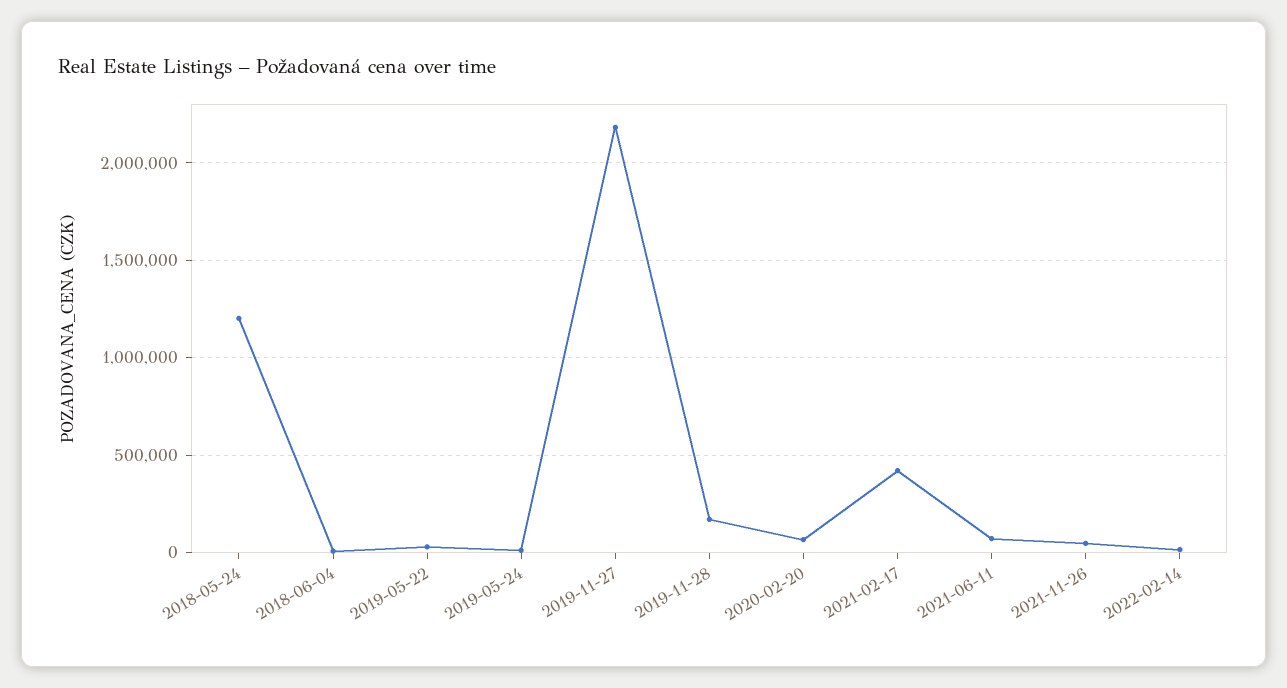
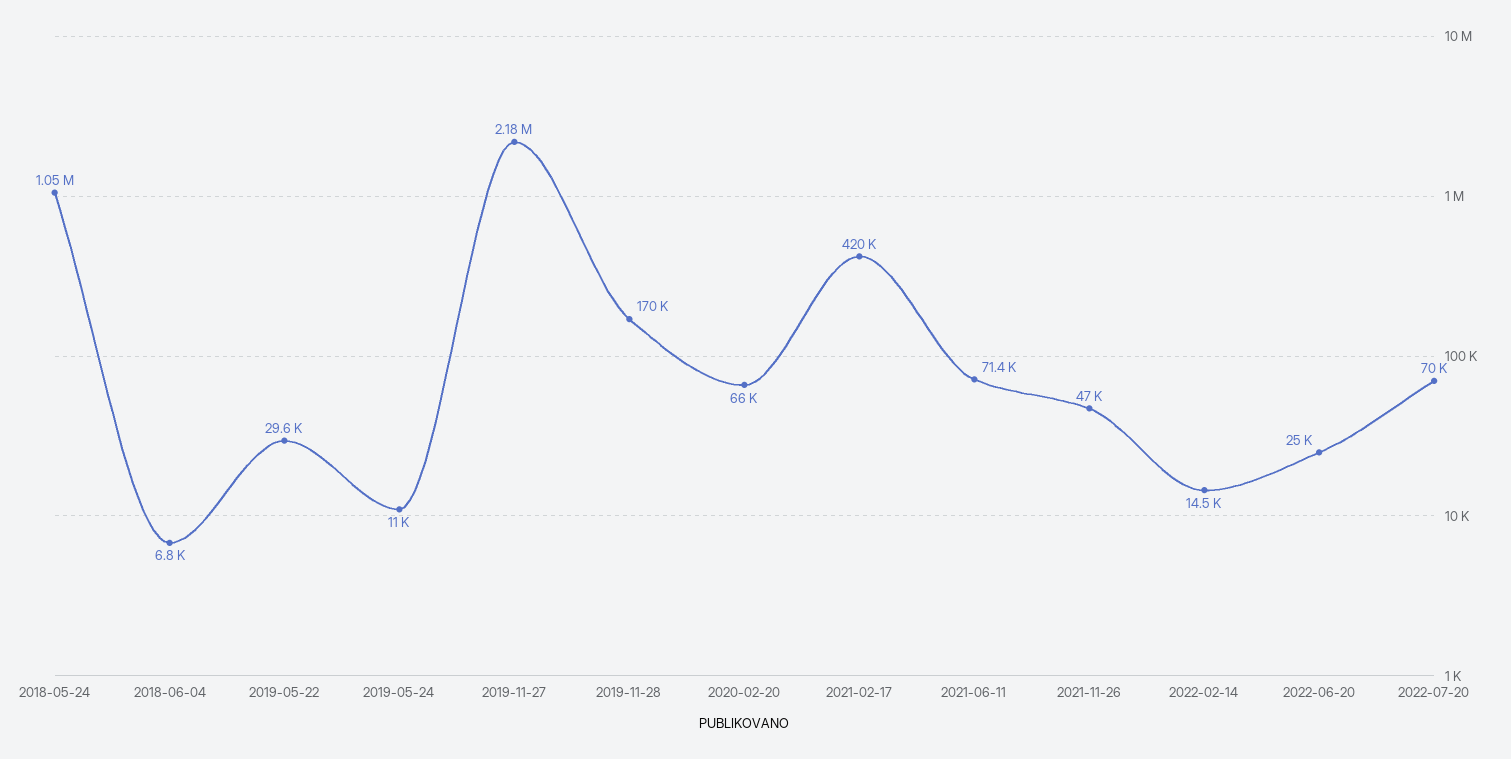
2018-05-24: 1200000 -> 1050000
2022-06-20: none -> 25000
2022-07-20: none -> 70000

